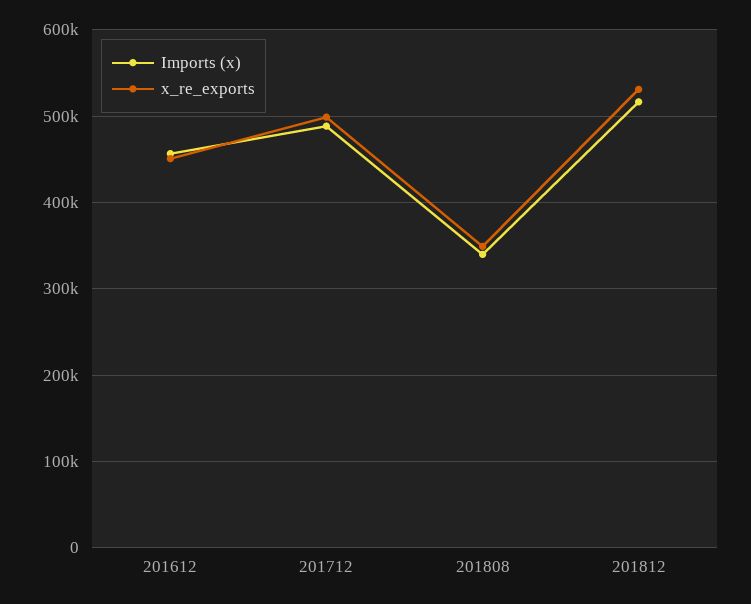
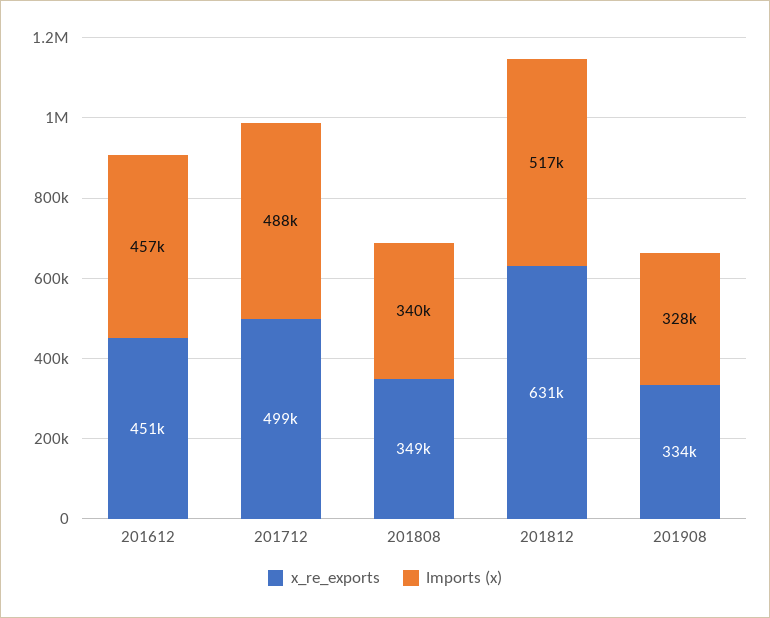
x_re_exports, 201812: 530000 -> 631000
x_re_exports, 201908: none -> 334000
Imports (x), 201908: none -> 328000

